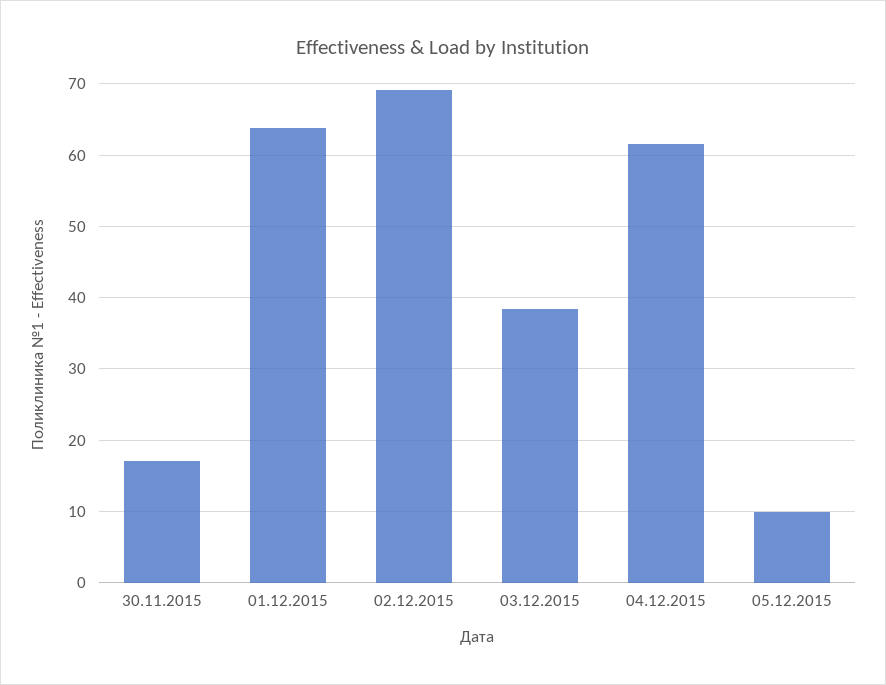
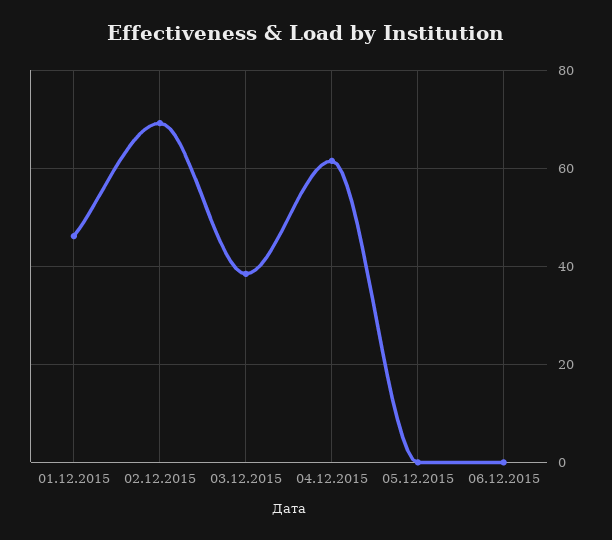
30.11.2015: 17 -> none
01.12.2015: 64 -> 46
05.12.2015: 10 -> 0
06.12.2015: none -> 0

